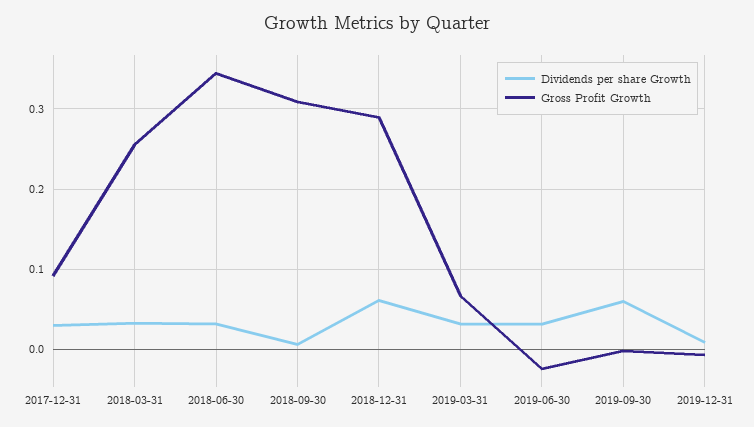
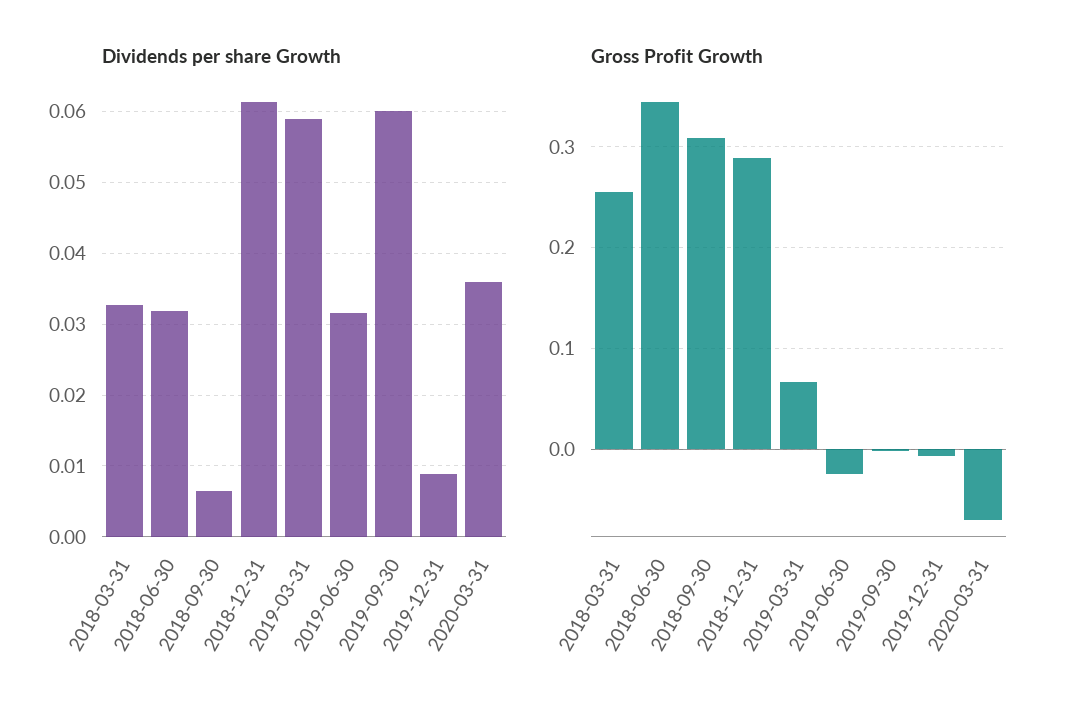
Dividends per share Growth, 2017-12-31: 0.03 -> none
Gross Profit Growth, 2017-12-31: 0.09 -> none
Dividends per share Growth, 2019-03-31: 0.03 -> 0.059
Dividends per share Growth, 2020-03-31: none -> 0.036
Gross Profit Growth, 2020-03-31: none -> -0.07

